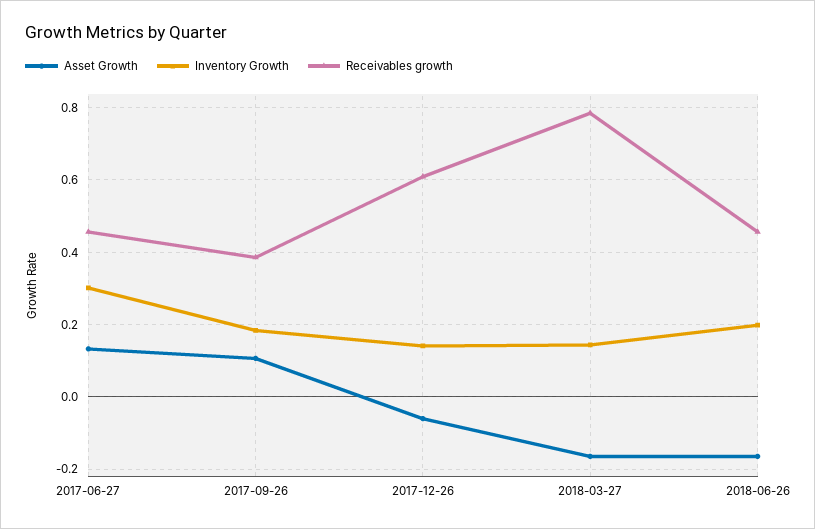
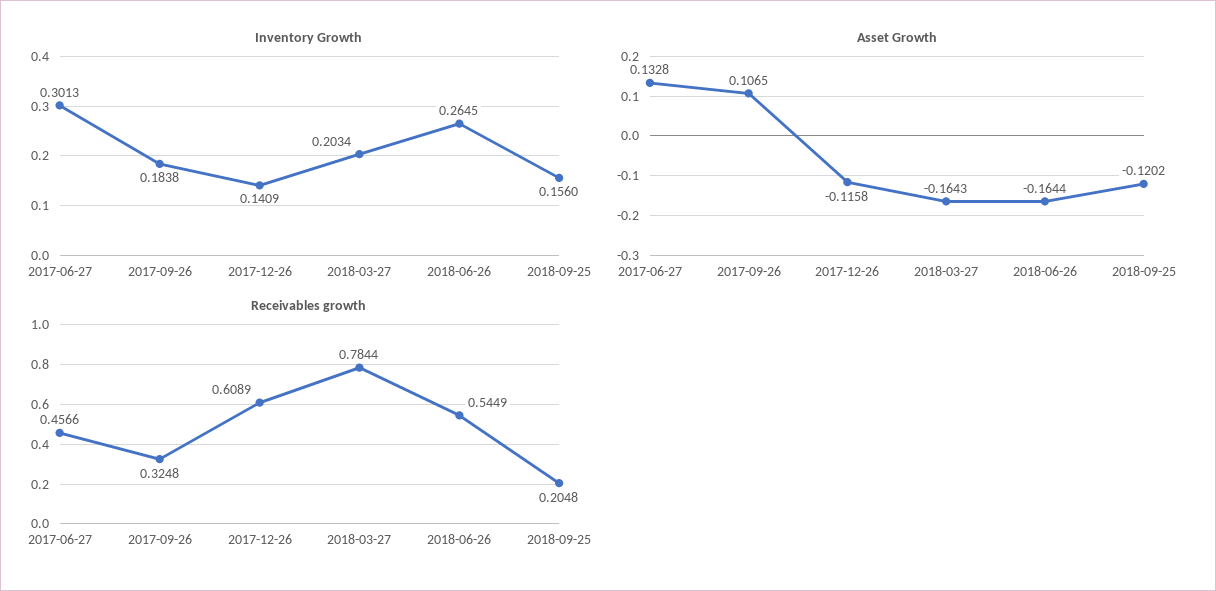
Receivables growth, 2017-09-26: 0.38 -> 0.3248
Asset Growth, 2017-12-26: -0.06 -> -0.1158
Inventory Growth, 2018-03-27: 0.14 -> 0.2034
Inventory Growth, 2018-06-26: 0.2 -> 0.2645
Receivables growth, 2018-06-26: 0.46 -> 0.5449
Inventory Growth, 2018-09-25: none -> 0.156
Asset Growth, 2018-09-25: none -> -0.1202
Receivables growth, 2018-09-25: none -> 0.2048

